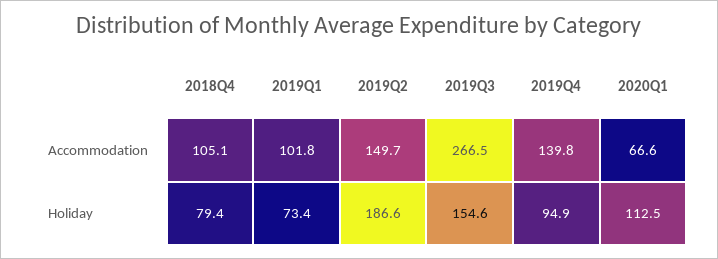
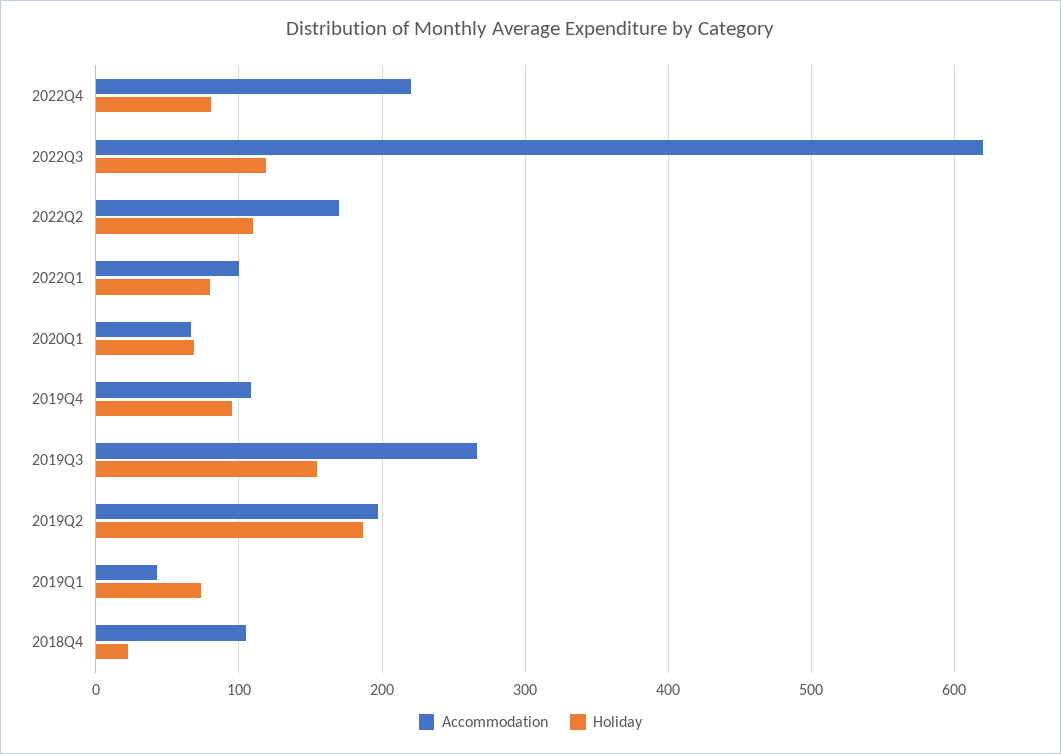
Accommodation, 2019Q1: 101.8 -> 40
Accommodation, 2019Q2: 149.7 -> 200
Accommodation, 2019Q4: 139.8 -> 110
Holiday, 2018Q4: 79.4 -> 20
Holiday, 2020Q1: 112.5 -> 70
Accommodation, 2022Q4: none -> 220
Holiday, 2022Q4: none -> 80
Accommodation, 2022Q3: none -> 620
Holiday, 2022Q3: none -> 120
Accommodation, 2022Q2: none -> 170
Holiday, 2022Q2: none -> 110
Accommodation, 2022Q1: none -> 100
Holiday, 2022Q1: none -> 80

